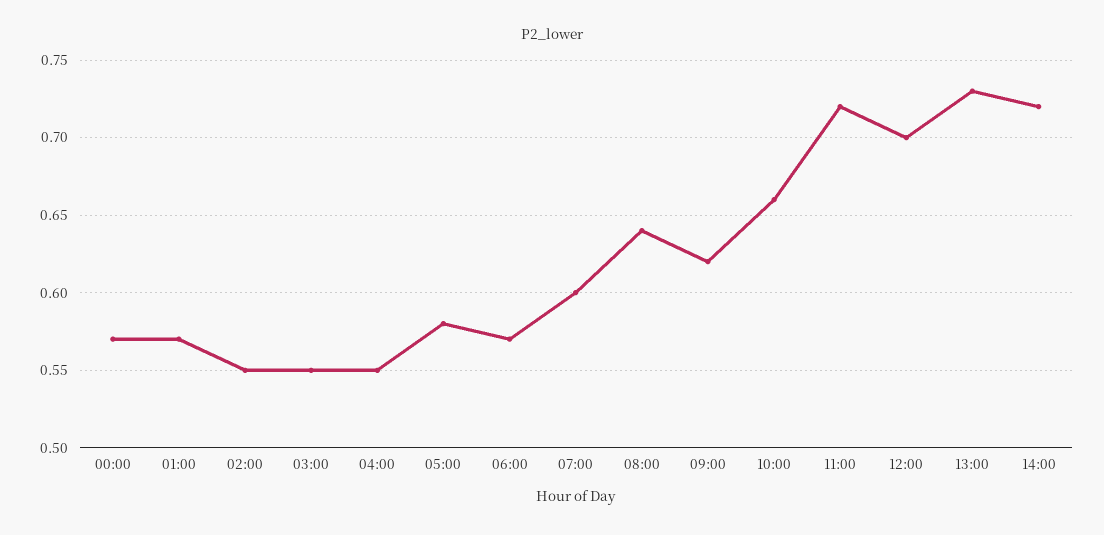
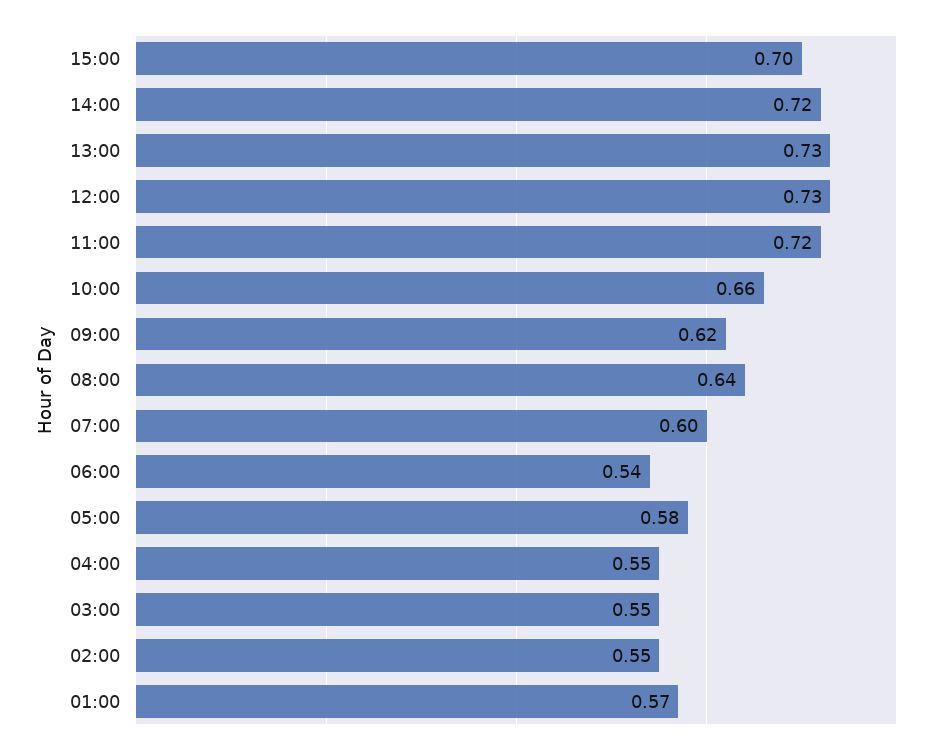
00:00: 0.57 -> none
06:00: 0.57 -> 0.54
12:00: 0.7 -> 0.73
15:00: none -> 0.7

